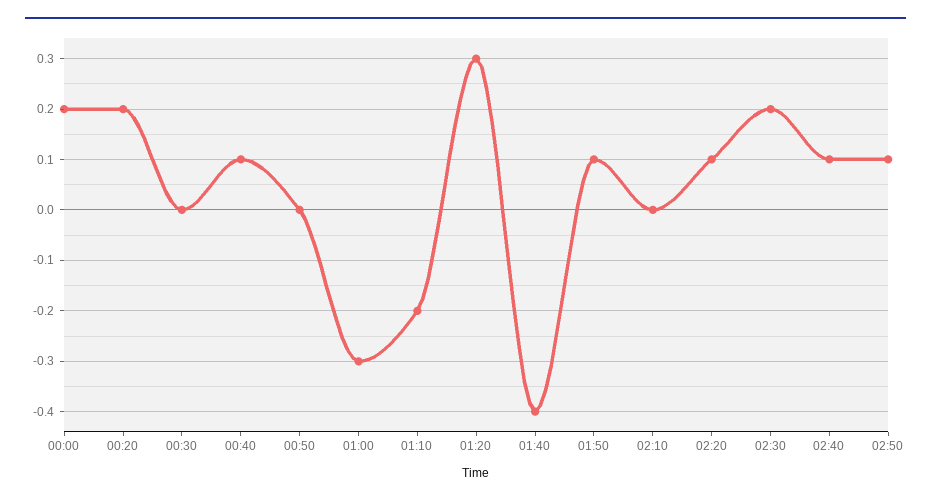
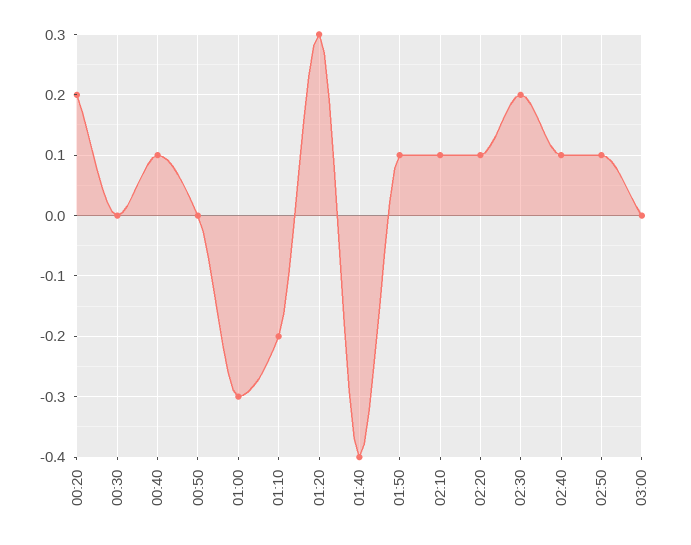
00:00: 0.2 -> none
02:10: 0 -> 0.1
03:00: none -> 0

